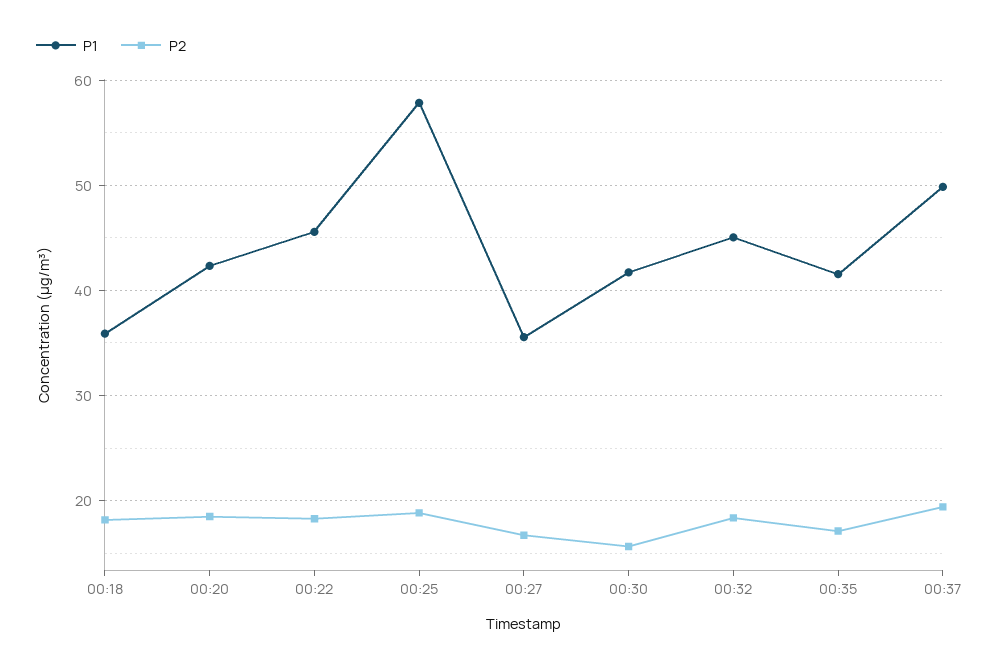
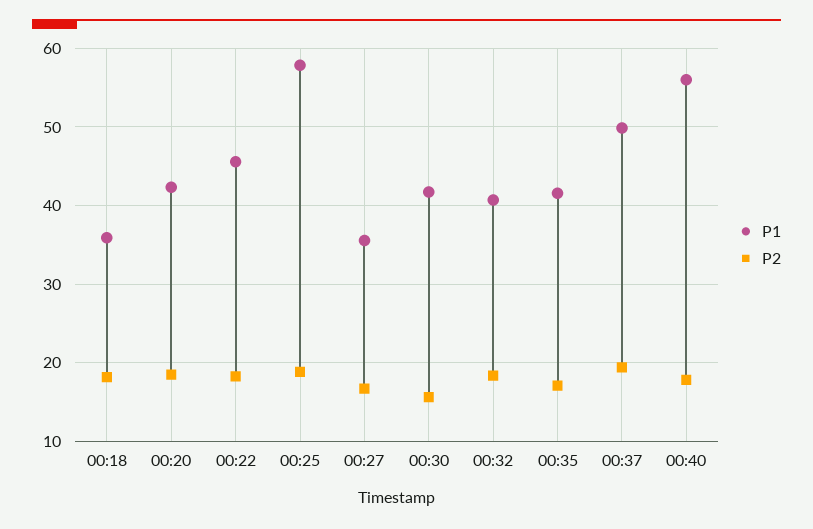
P1, 00:32: 45 -> 41
P1, 00:40: none -> 56
P2, 00:40: none -> 18

